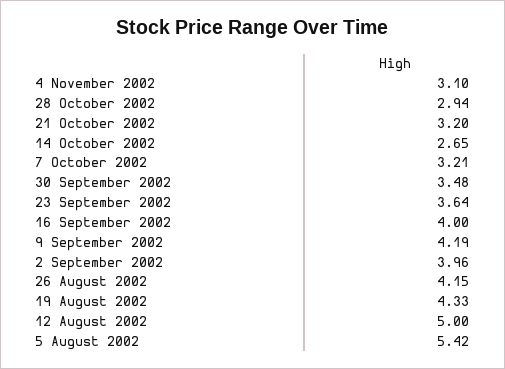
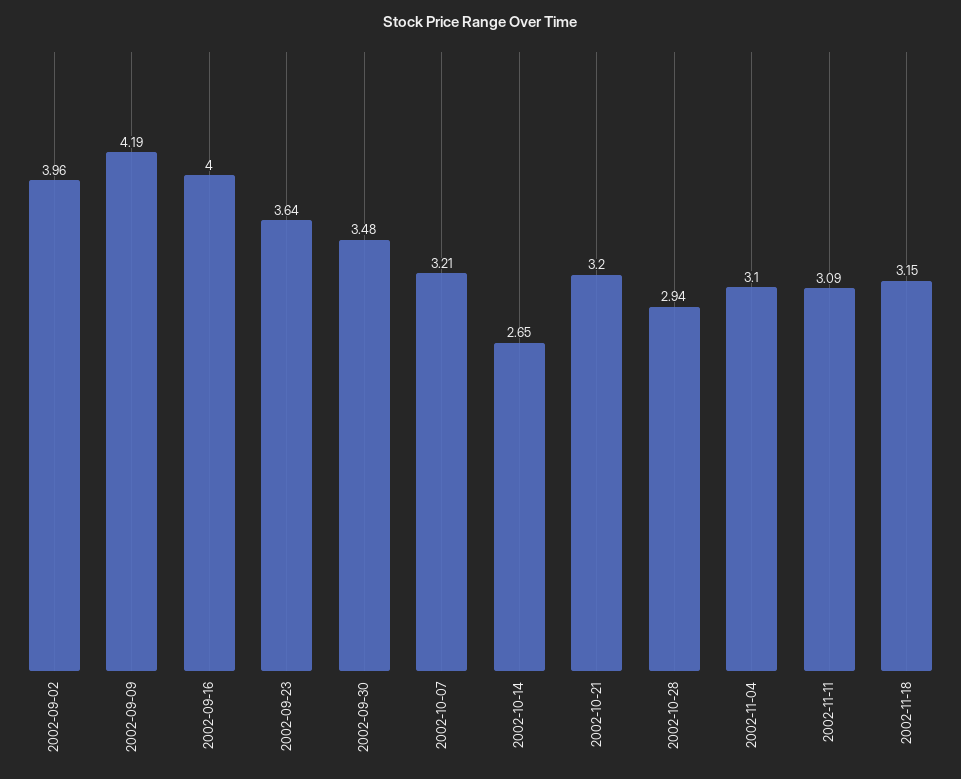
26 August 2002: 4.15 -> none
19 August 2002: 4.33 -> none
12 August 2002: 5 -> none
5 August 2002: 5.42 -> none
2002-11-11: none -> 3.09
2002-11-18: none -> 3.15

